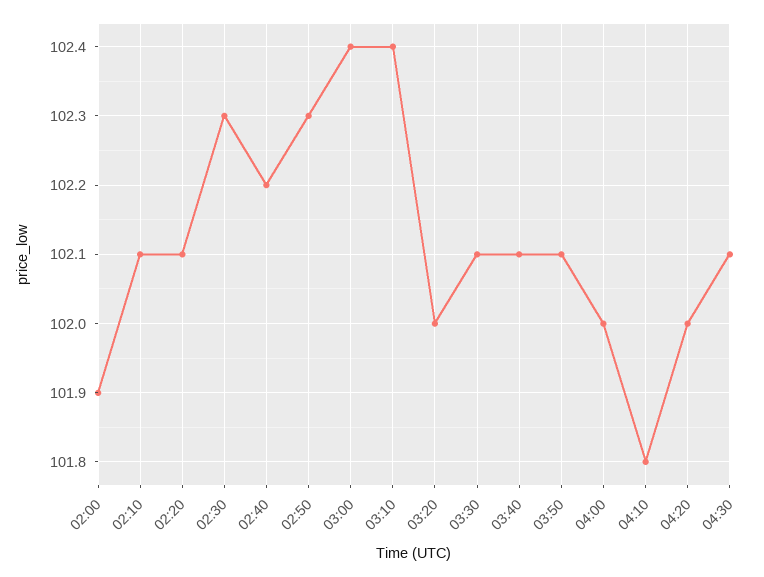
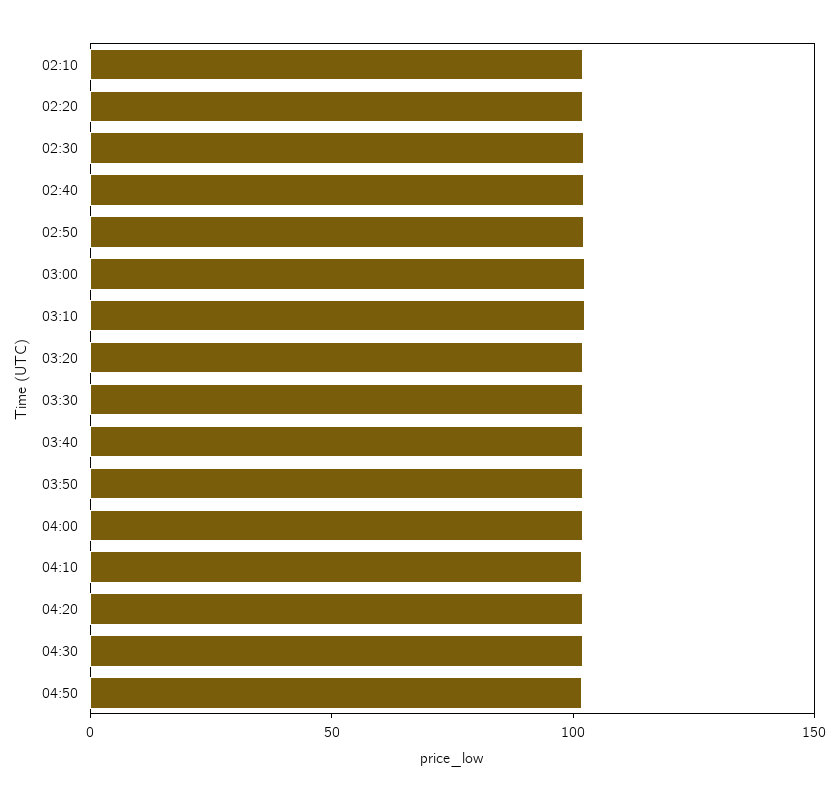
02:00: 101.9 -> none
04:50: none -> 100

